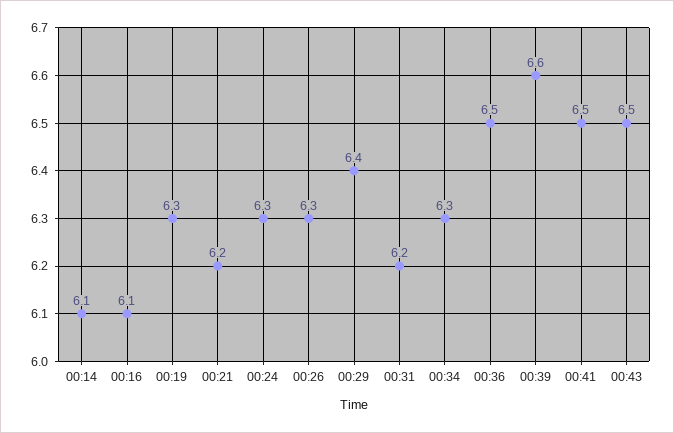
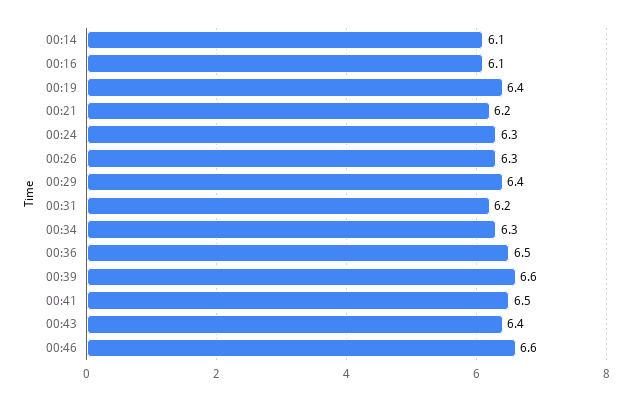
00:19: 6.3 -> 6.4
00:43: 6.5 -> 6.4
00:46: none -> 6.6

